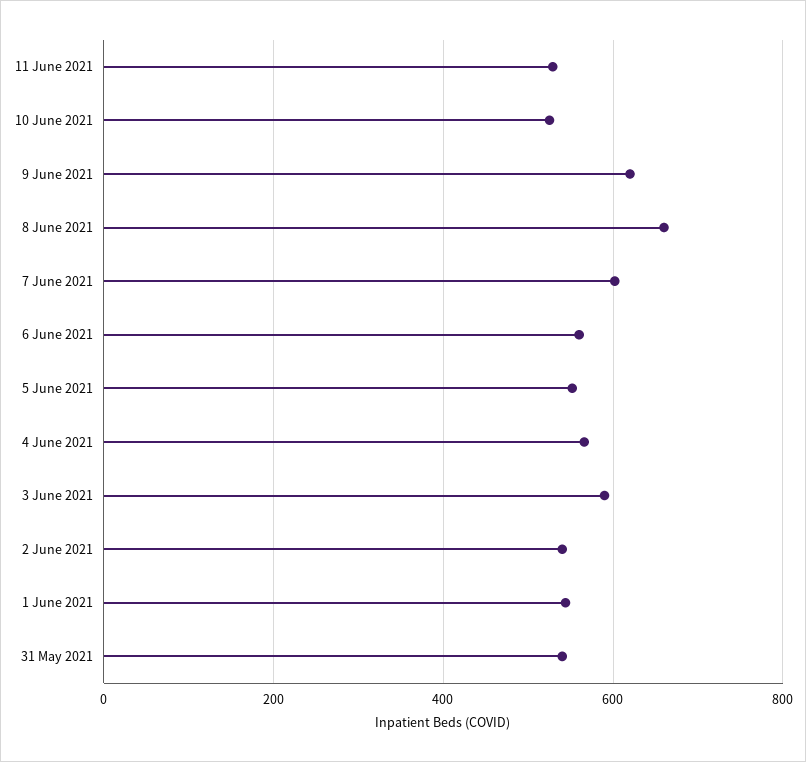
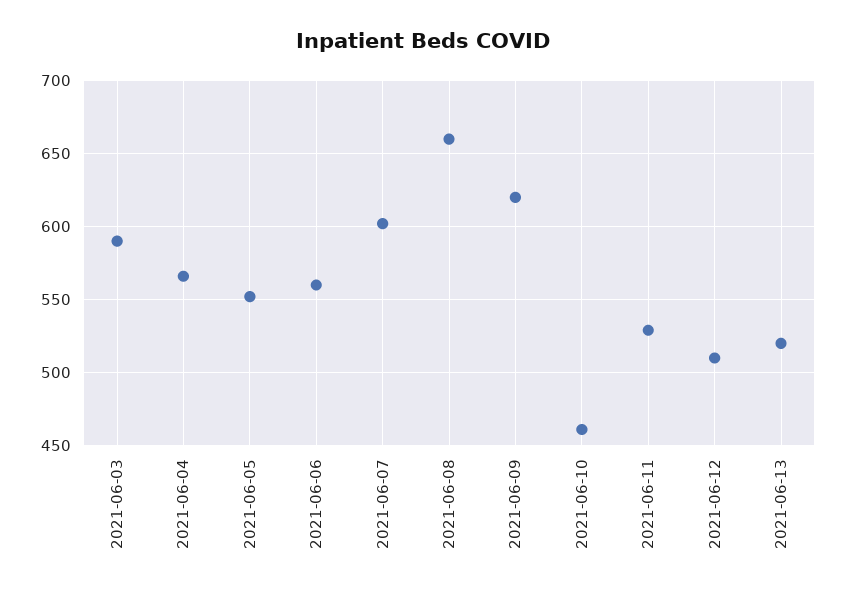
10 June 2021: 520 -> 460
2 June 2021: 540 -> none
1 June 2021: 540 -> none
31 May 2021: 540 -> none
2021-06-12: none -> 510
2021-06-13: none -> 520

